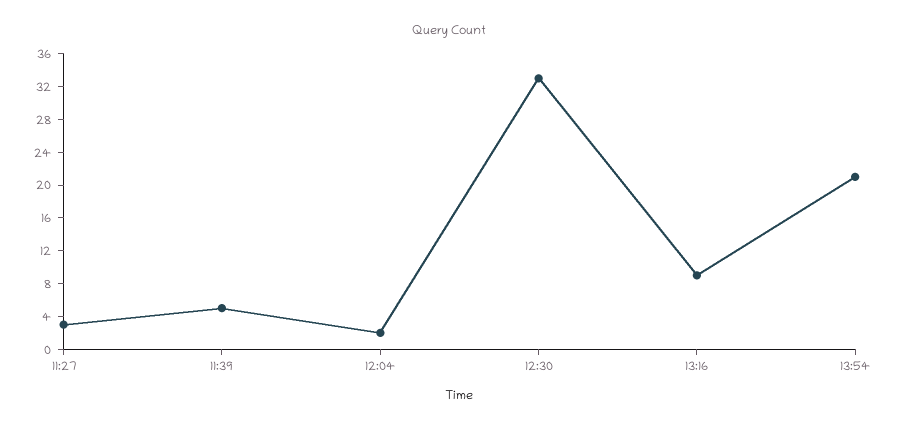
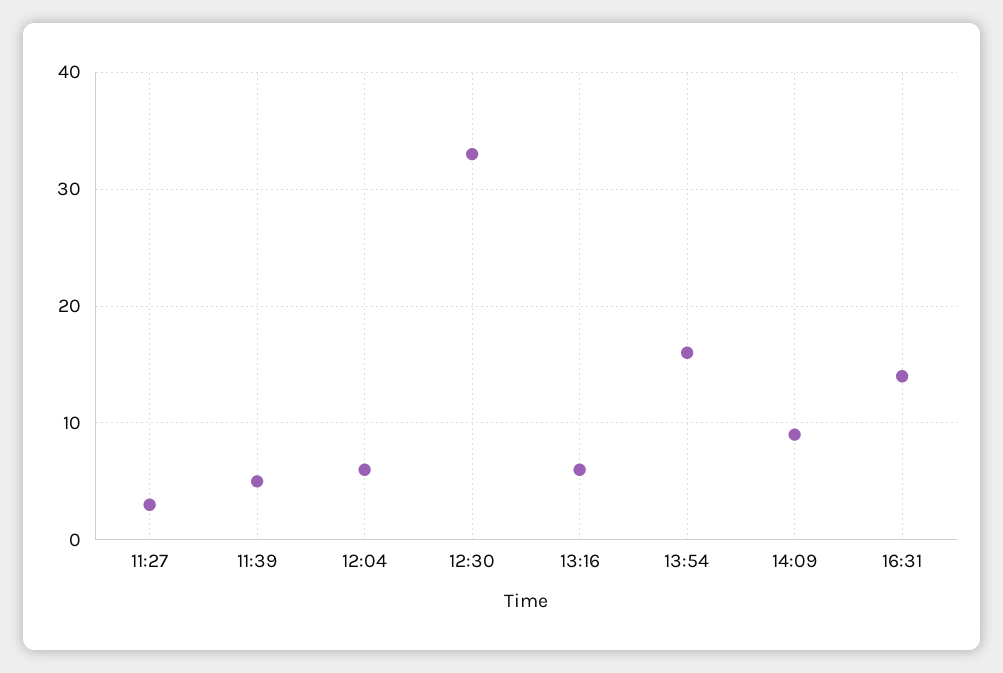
12:04: 2 -> 6
13:16: 9 -> 6
13:54: 21 -> 16
14:09: none -> 9
16:31: none -> 14

